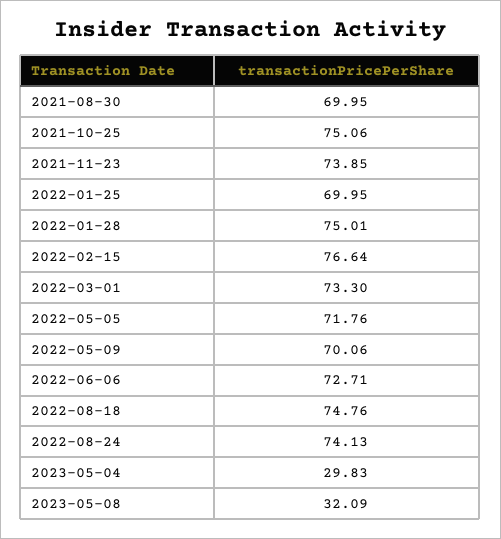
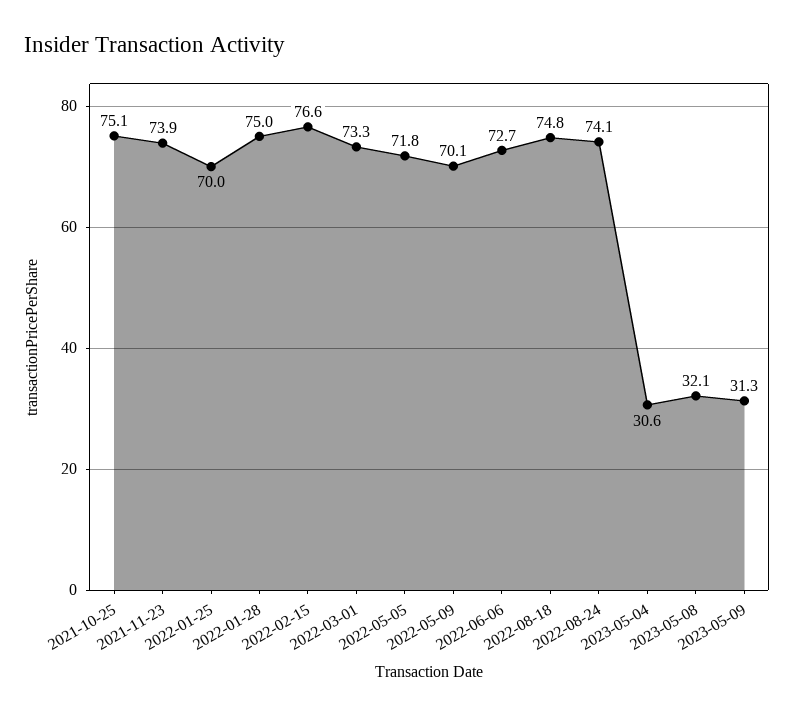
2021-08-30: 69.95 -> none
2023-05-04: 29.83 -> 30.6
2023-05-09: none -> 31.3

